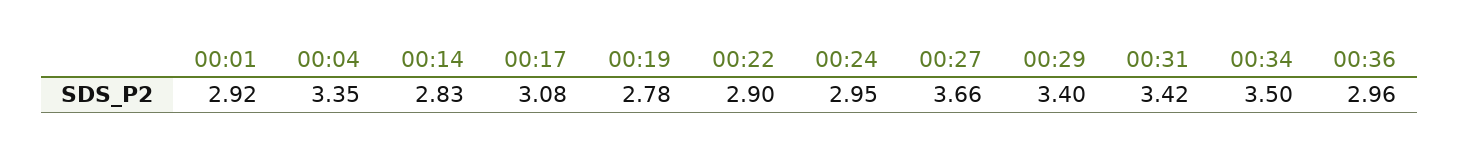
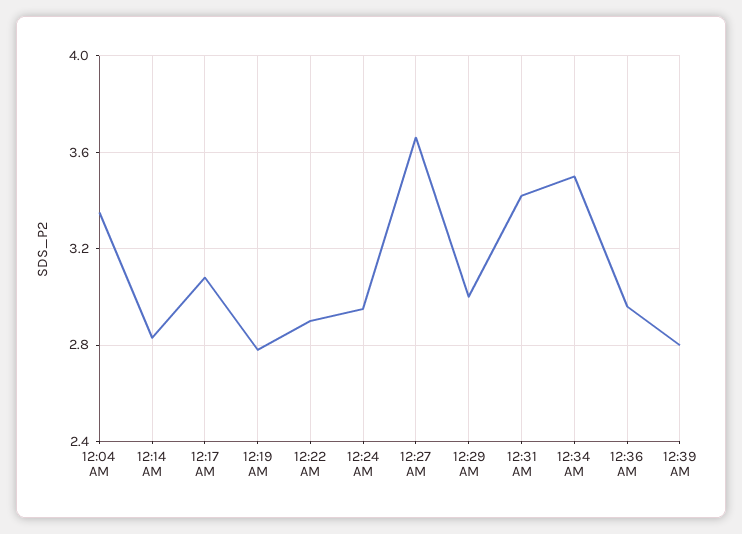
00:01: 2.92 -> none
00:29: 3.4 -> 3
12:39 AM: none -> 2.8

